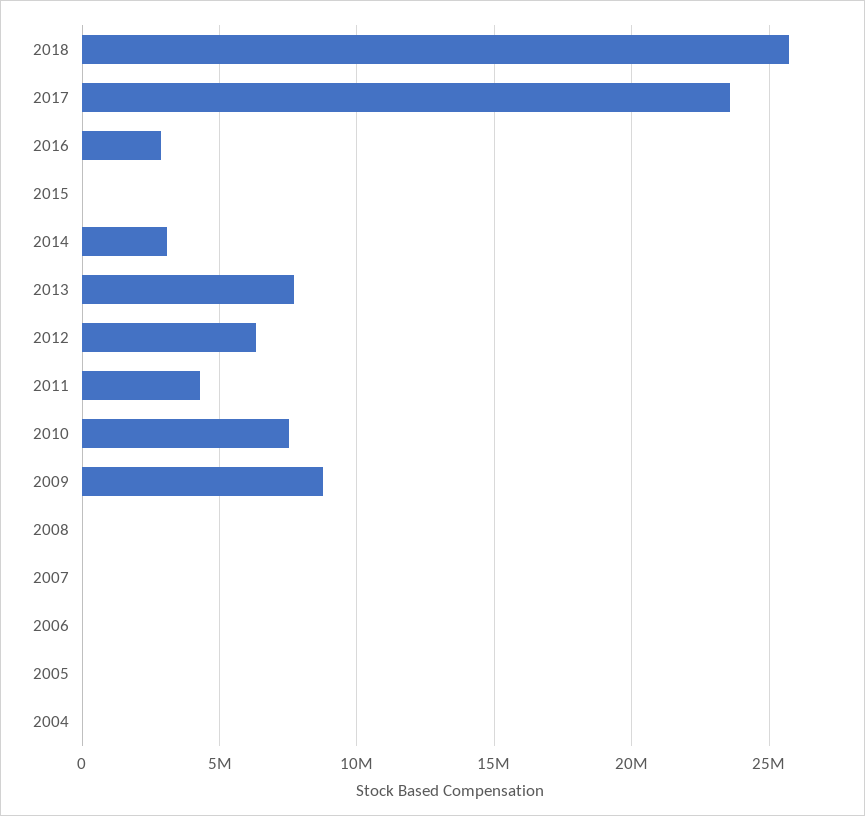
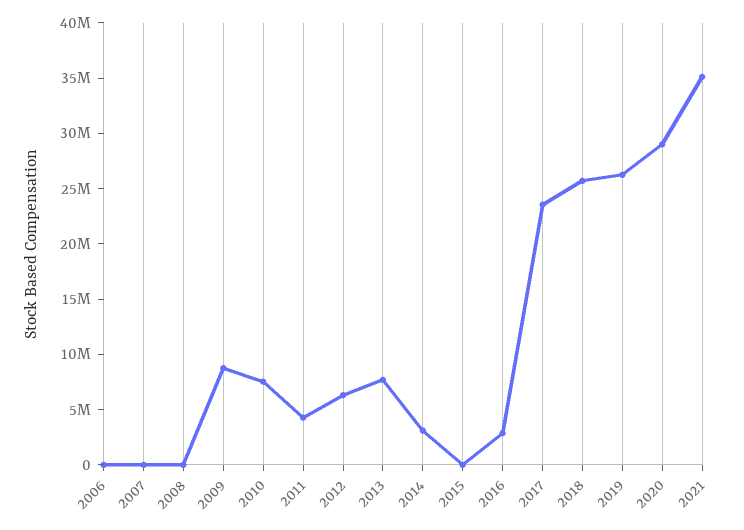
2005: 0 -> none
2004: 0 -> none
2019: none -> 26000000
2020: none -> 29000000
2021: none -> 35000000

